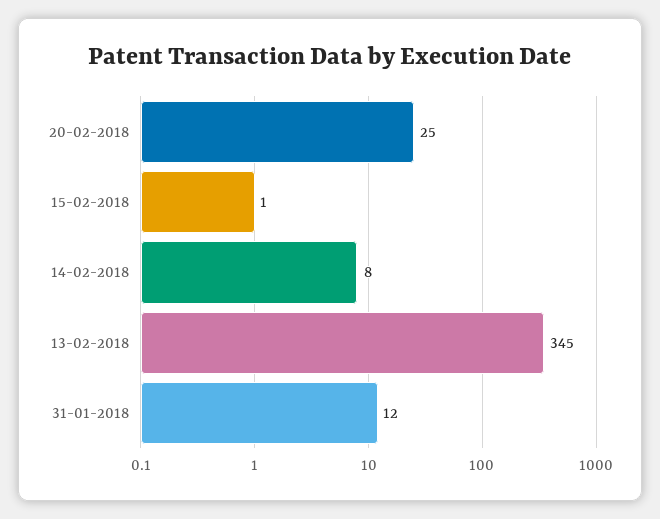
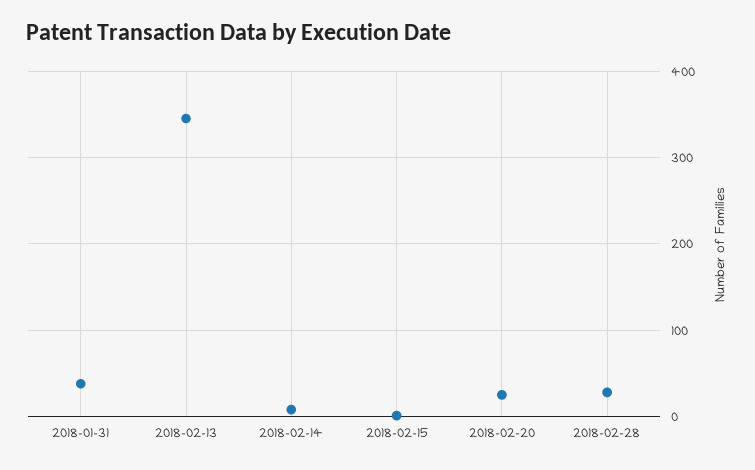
31-01-2018: 12 -> 40
2018-02-28: none -> 30

